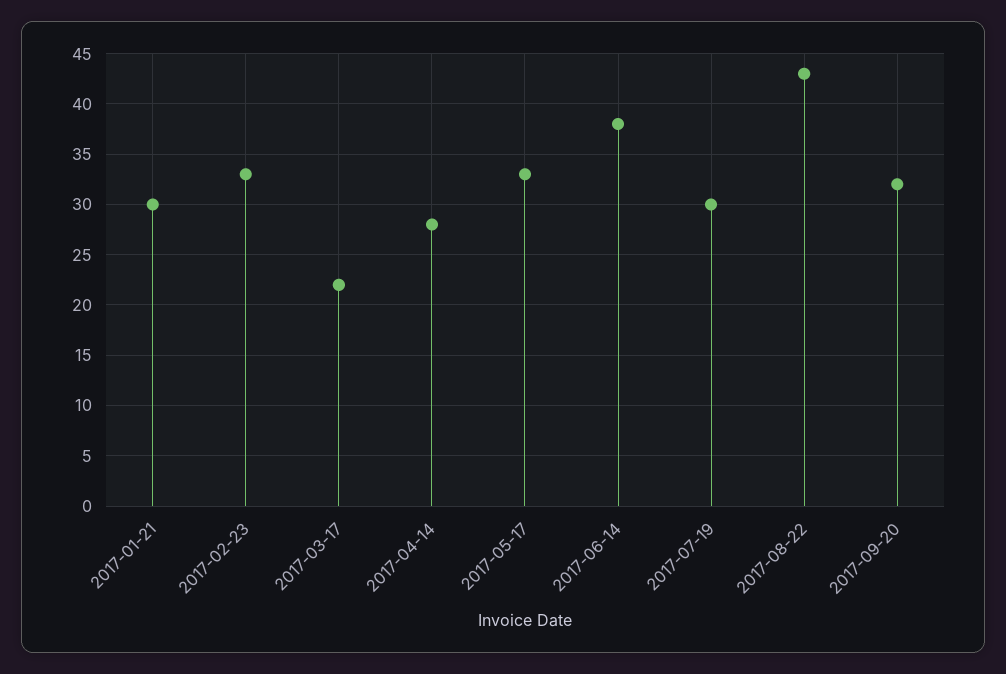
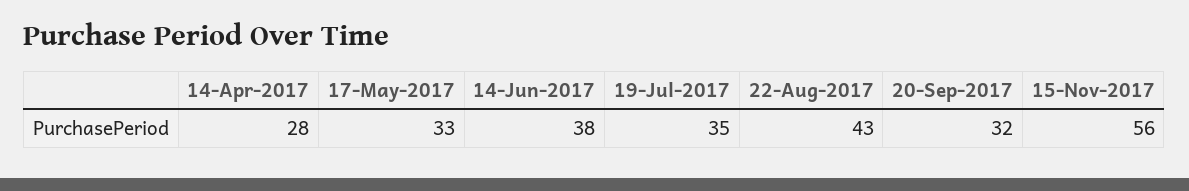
2017-01-21: 30 -> none
2017-02-23: 33 -> none
2017-03-17: 22 -> none
2017-07-19: 30 -> 35
15-Nov-2017: none -> 56

